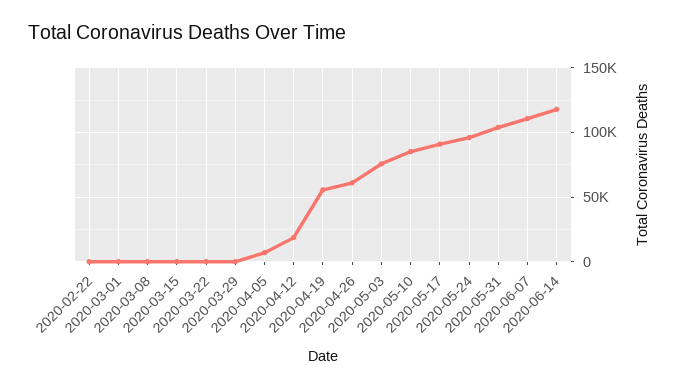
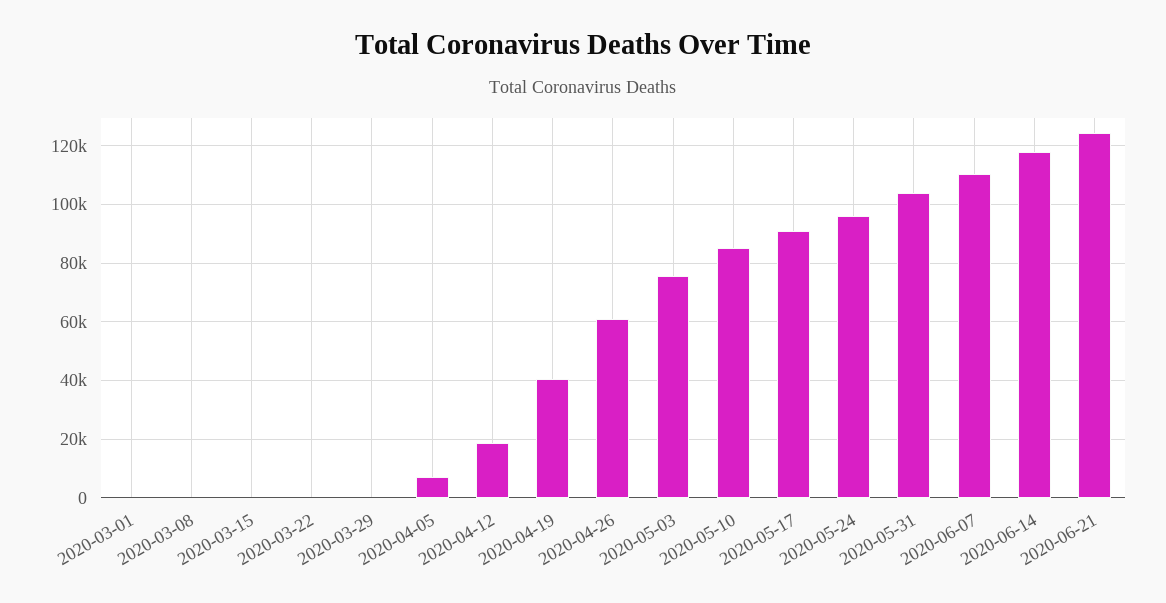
2020-02-22: 0 -> none
2020-04-19: 55000 -> 40000
2020-06-21: none -> 125000

